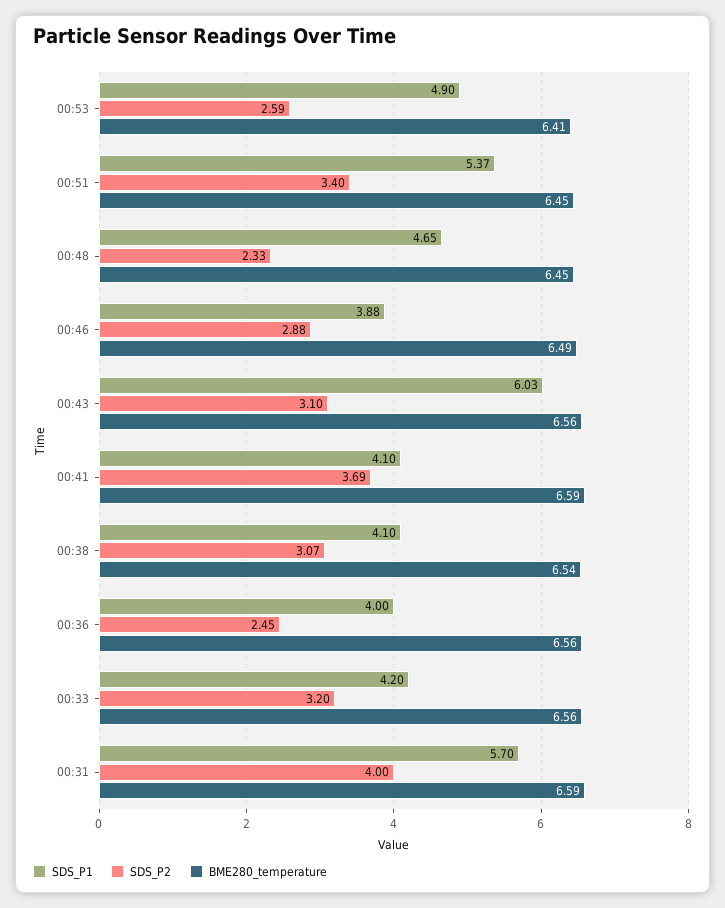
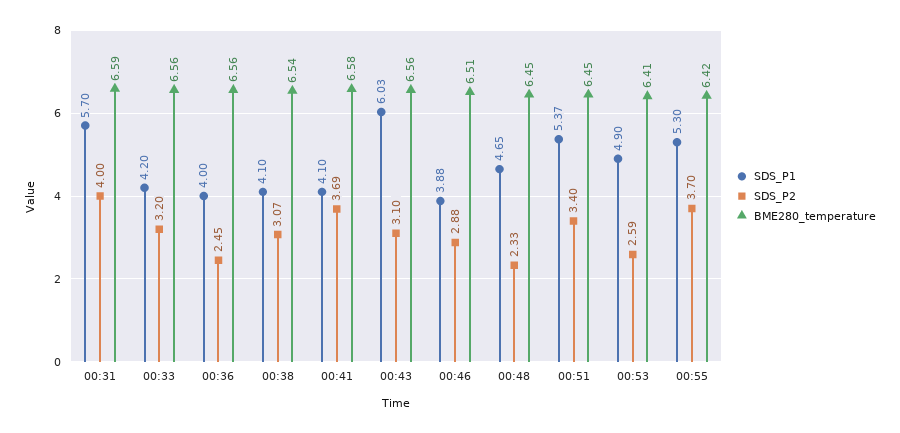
BME280_temperature, 00:46: 6.49 -> 6.51
BME280_temperature, 00:41: 6.59 -> 6.58
SDS_P1, 00:55: none -> 5.3
SDS_P2, 00:55: none -> 3.7
BME280_temperature, 00:55: none -> 6.42

